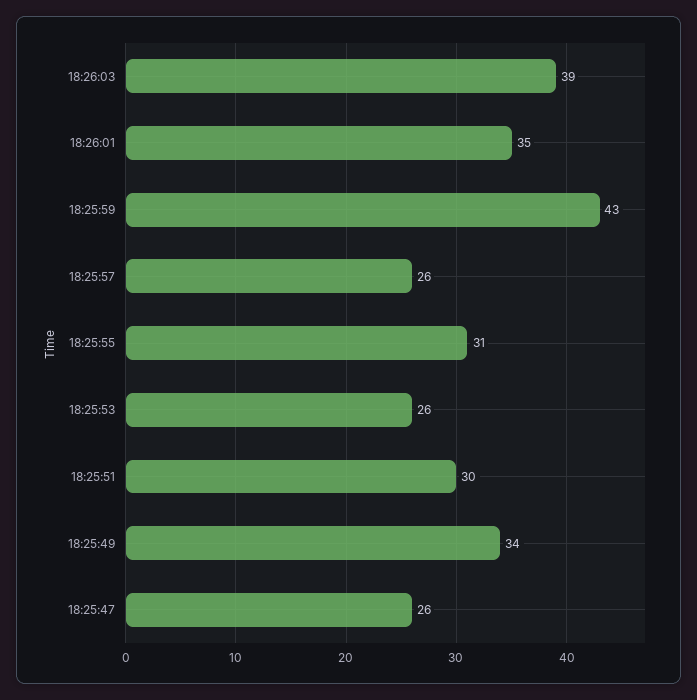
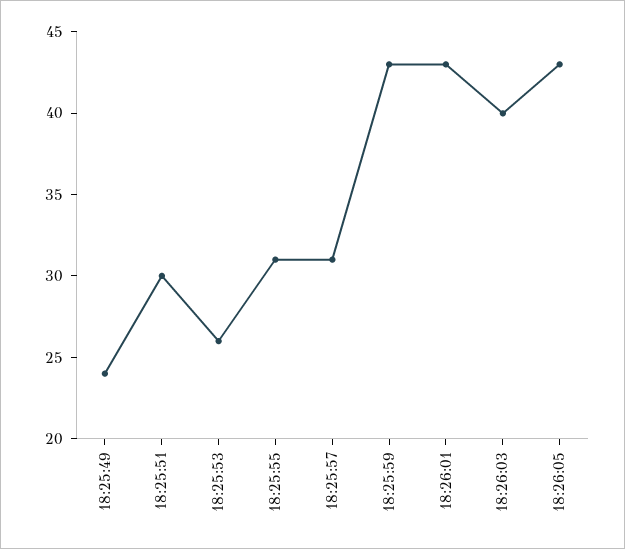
18:26:03: 39 -> 40
18:26:01: 35 -> 43
18:25:57: 26 -> 31
18:25:49: 34 -> 24
18:25:47: 26 -> none
18:26:05: none -> 43

